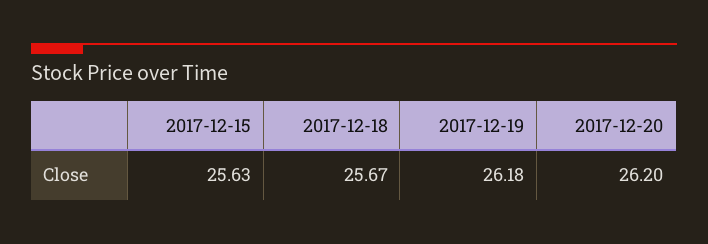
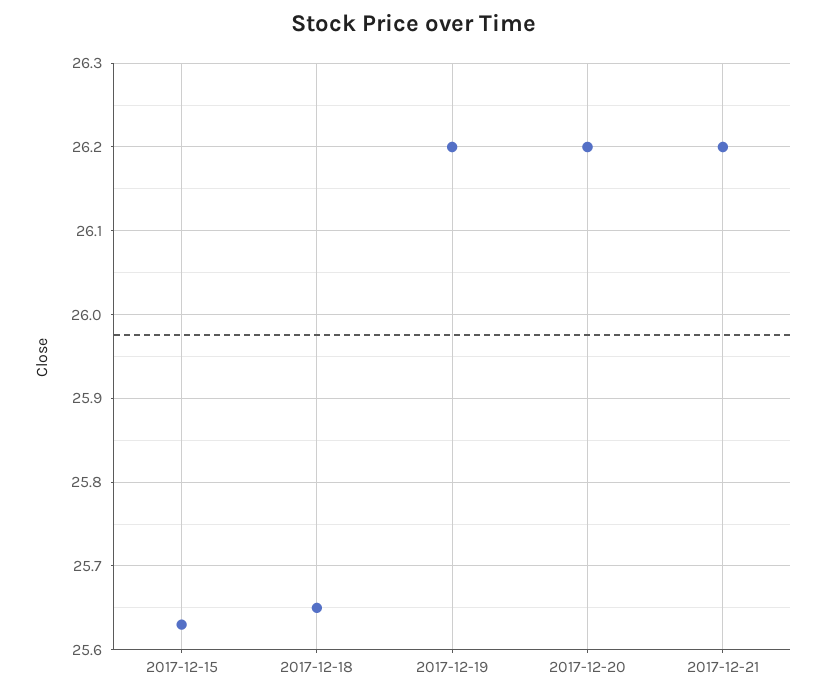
2017-12-18: 25.67 -> 25.65
2017-12-19: 26.18 -> 26.2
2017-12-21: none -> 26.2

